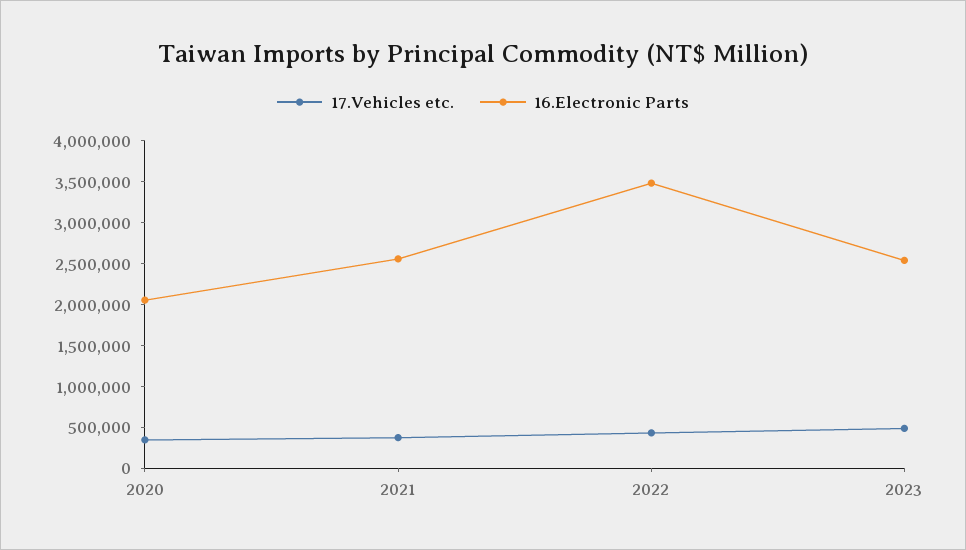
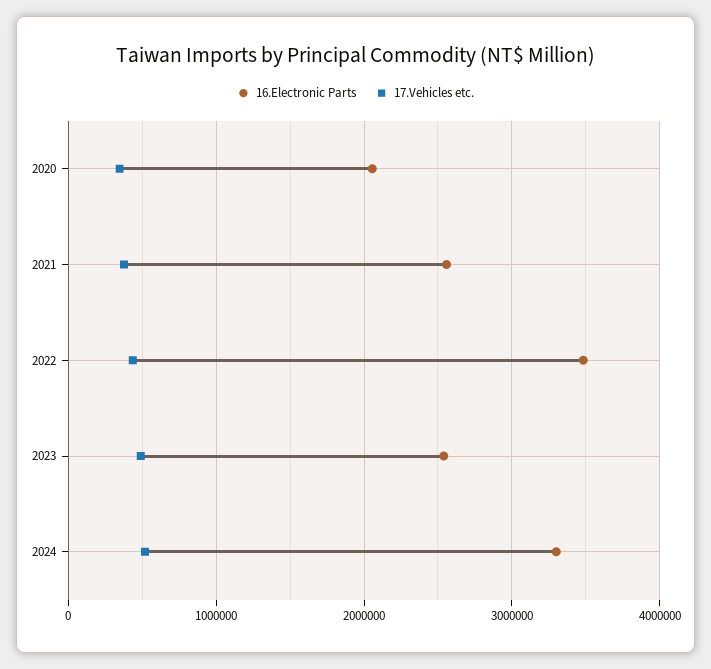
16.Electronic Parts, 2024: none -> 3300000
17.Vehicles etc., 2024: none -> 500000

